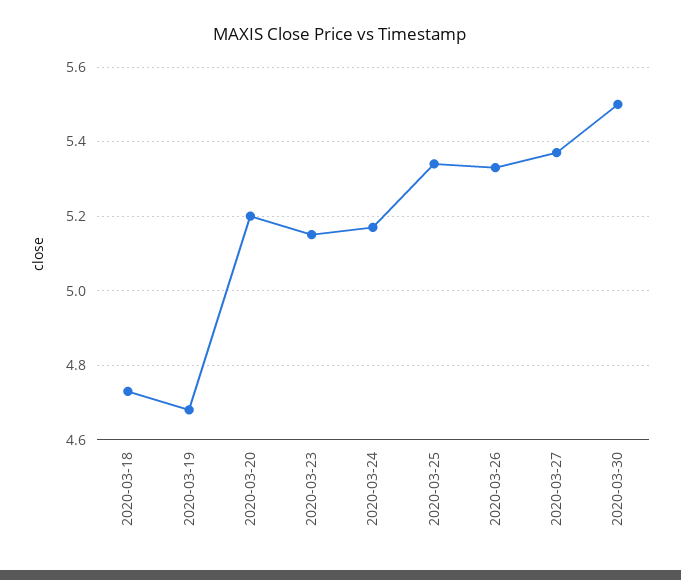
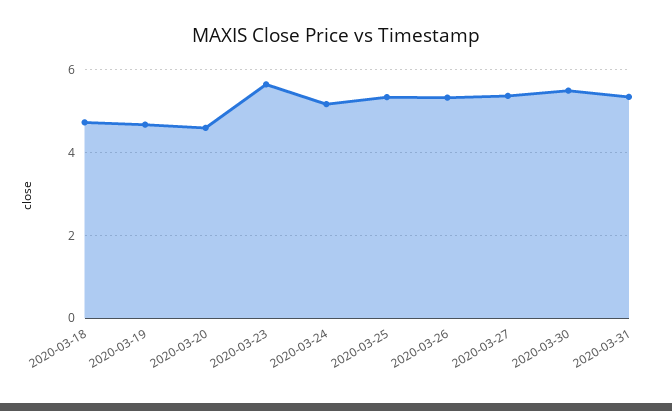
2020-03-20: 5.2 -> 4.6
2020-03-23: 5.15 -> 5.6
2020-03-31: none -> 5.4

